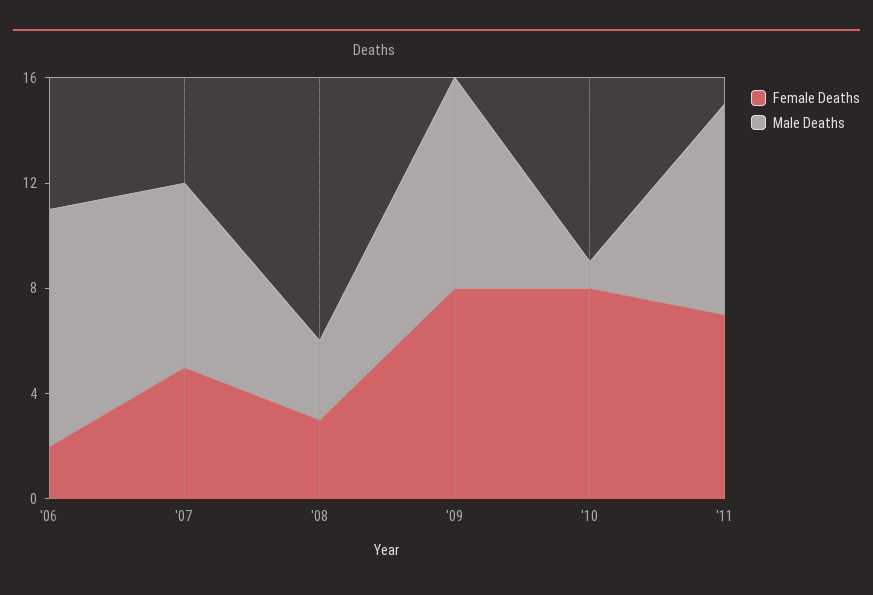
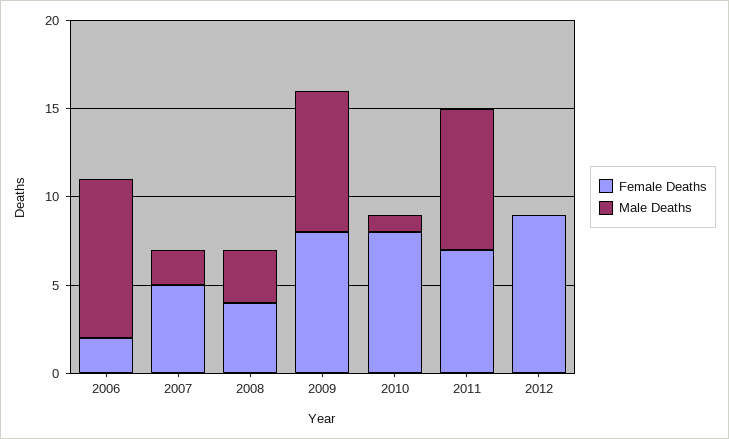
Male Deaths, '07: 7 -> 2
Female Deaths, '08: 3 -> 4
Female Deaths, 2012: none -> 9
Male Deaths, 2012: none -> 0

